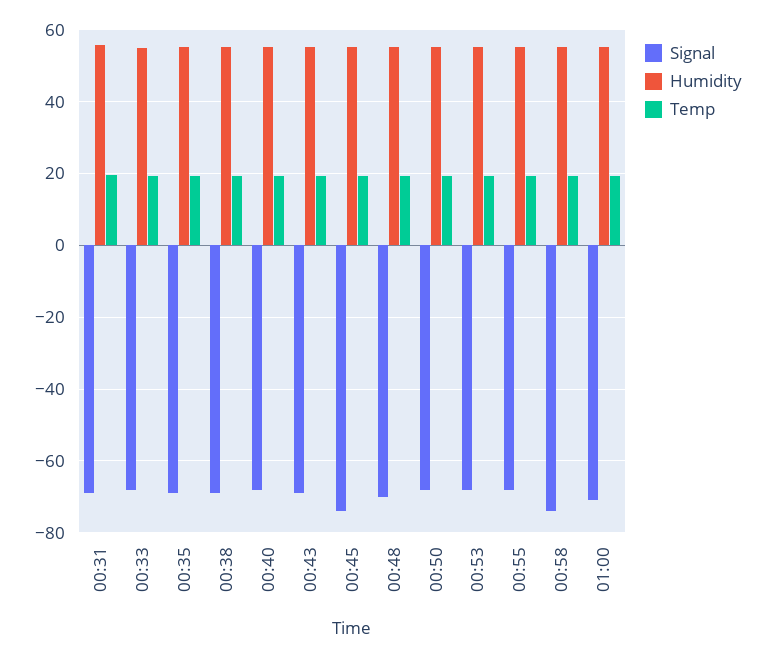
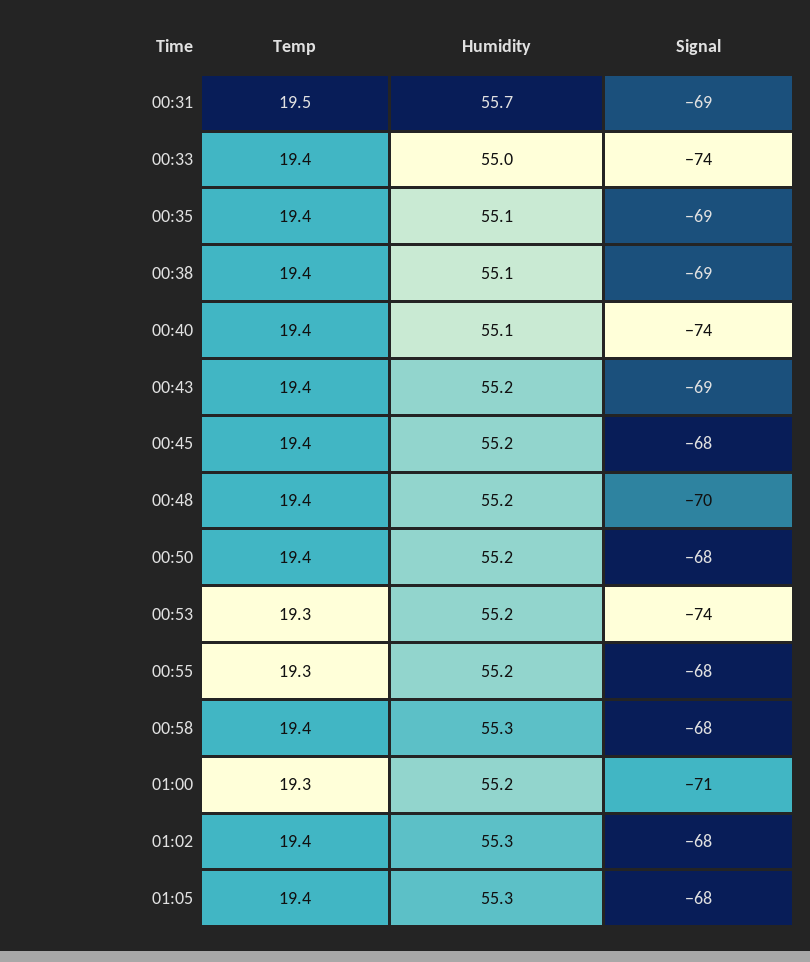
Signal, 00:33: -68 -> -74
Signal, 00:40: -68 -> -74
Signal, 00:45: -74 -> -68
Signal, 00:53: -68 -> -74
Signal, 00:58: -74 -> -68
Temp, 01:02: none -> 19.4
Humidity, 01:02: none -> 55.3
Signal, 01:02: none -> -68
Temp, 01:05: none -> 19.4
Humidity, 01:05: none -> 55.3
Signal, 01:05: none -> -68

